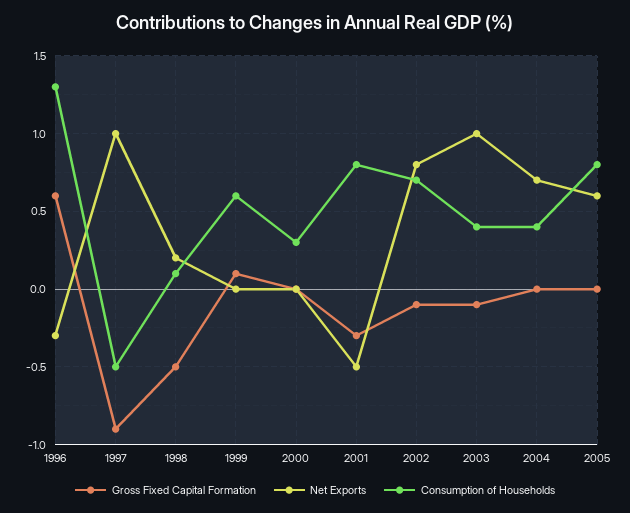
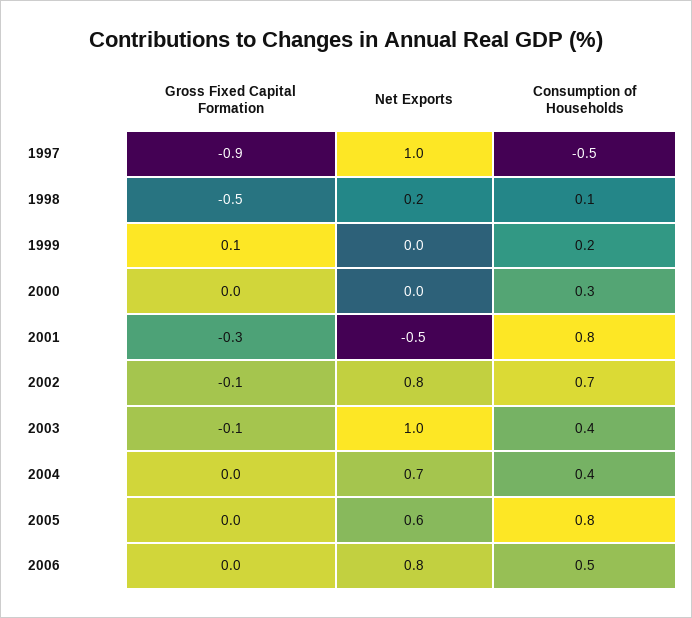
Gross Fixed Capital Formation, 1996: 0.6 -> none
Net Exports, 1996: -0.3 -> none
Consumption of Households, 1996: 1.3 -> none
Consumption of Households, 1999: 0.6 -> 0.2
Gross Fixed Capital Formation, 2006: none -> 0
Net Exports, 2006: none -> 0.8
Consumption of Households, 2006: none -> 0.5

